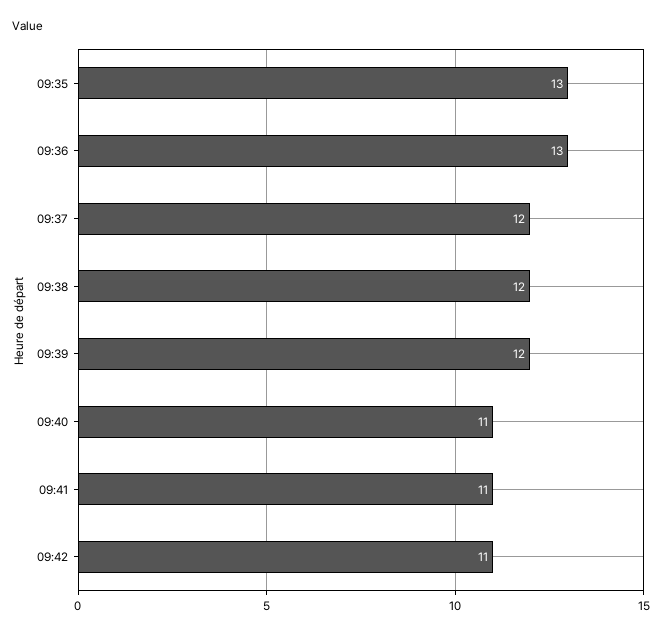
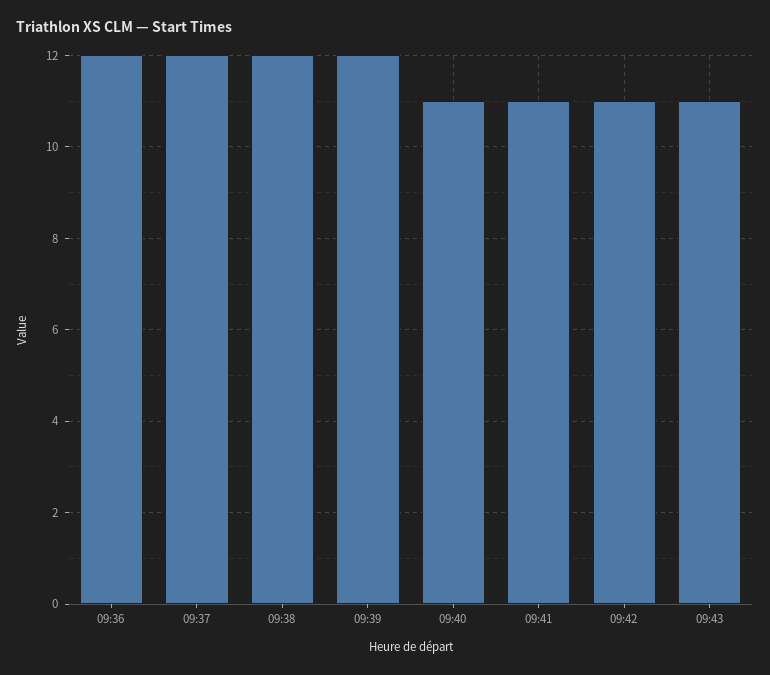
09:35: 13 -> none
09:36: 13 -> 12
09:43: none -> 11

